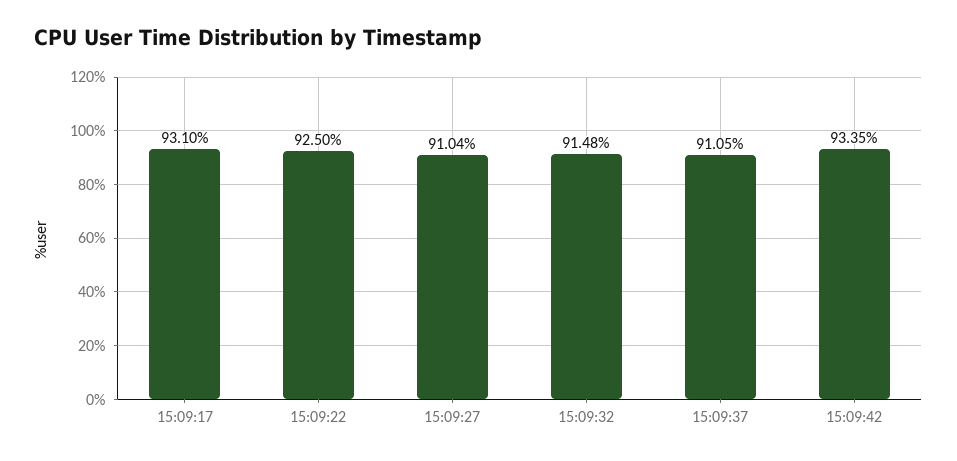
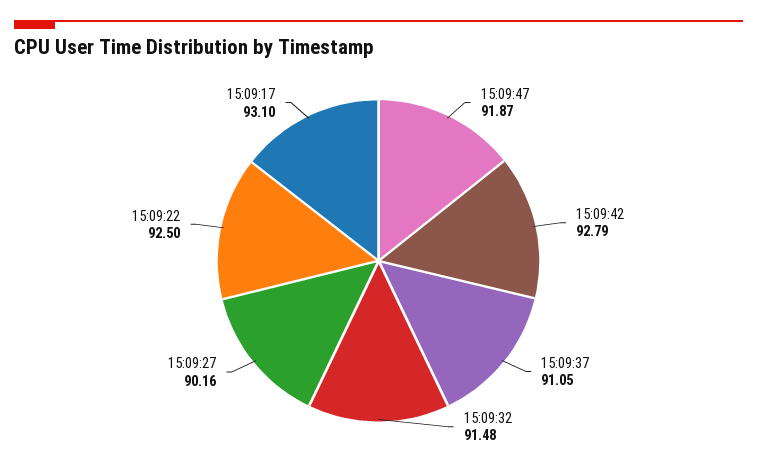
15:09:27: 91.04 -> 90.16
15:09:42: 93.35 -> 92.79
15:09:47: none -> 91.87

